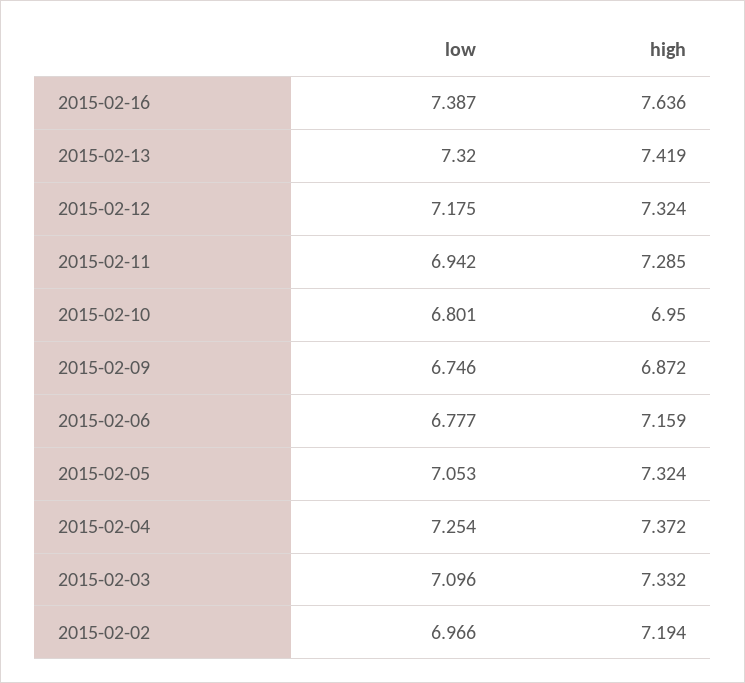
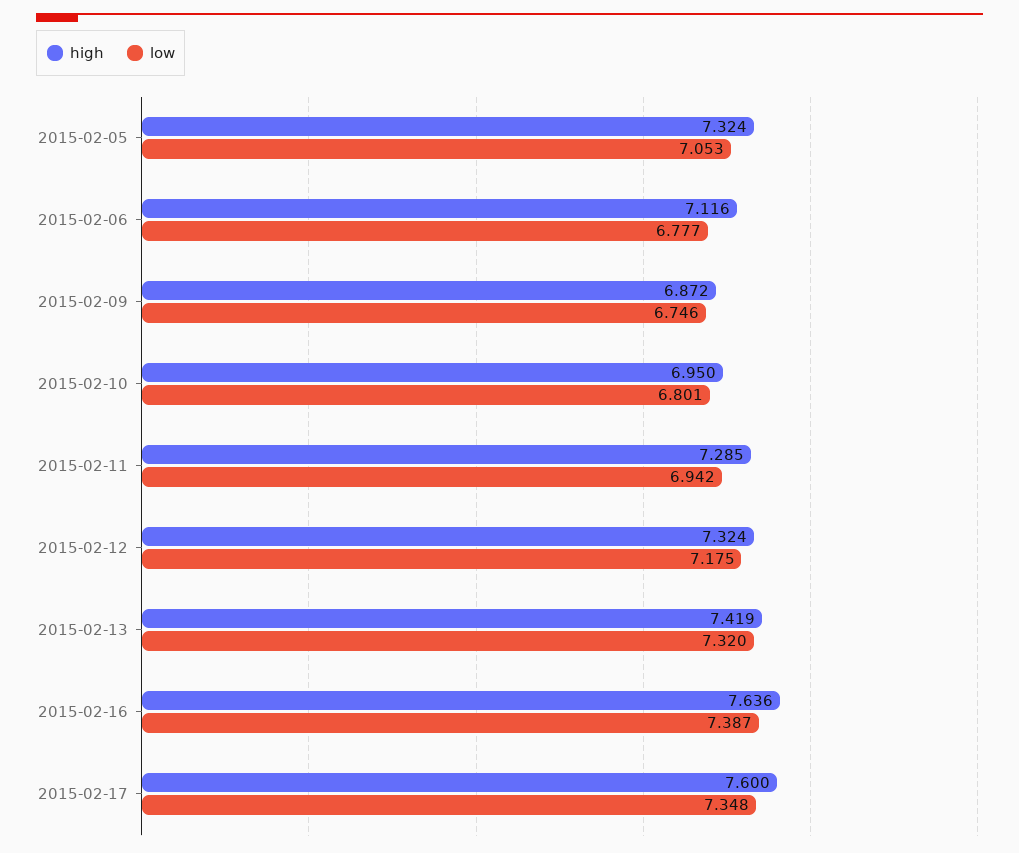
high, 2015-02-06: 7.159 -> 7.116
low, 2015-02-04: 7.254 -> none
high, 2015-02-04: 7.372 -> none
low, 2015-02-03: 7.096 -> none
high, 2015-02-03: 7.332 -> none
low, 2015-02-02: 6.966 -> none
high, 2015-02-02: 7.194 -> none
high, 2015-02-17: none -> 7.6
low, 2015-02-17: none -> 7.348

